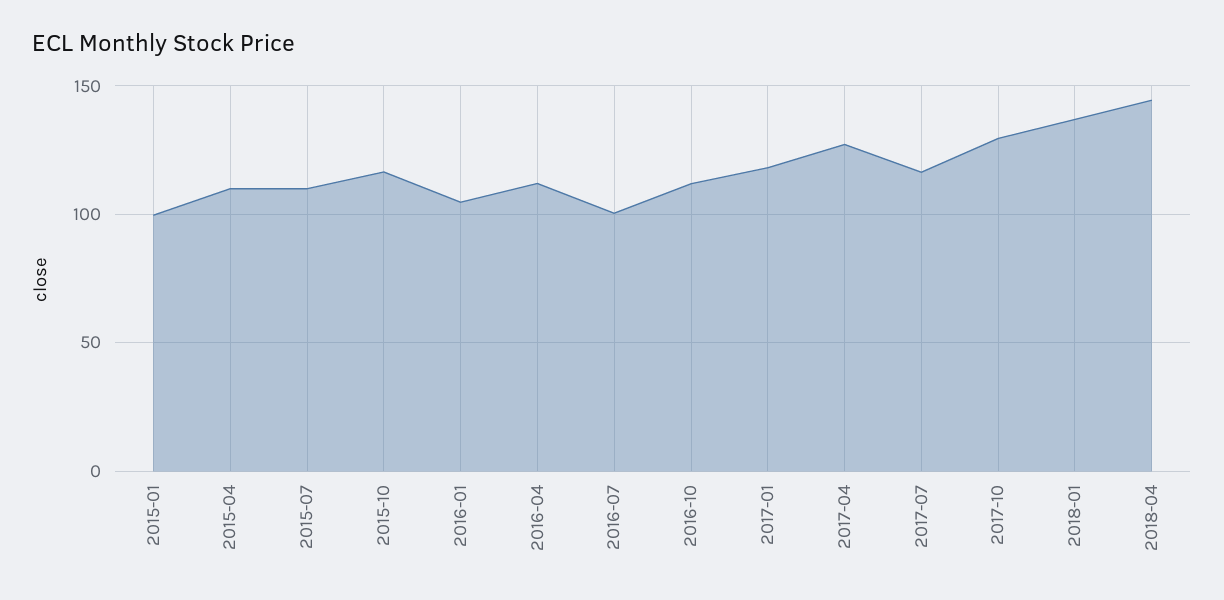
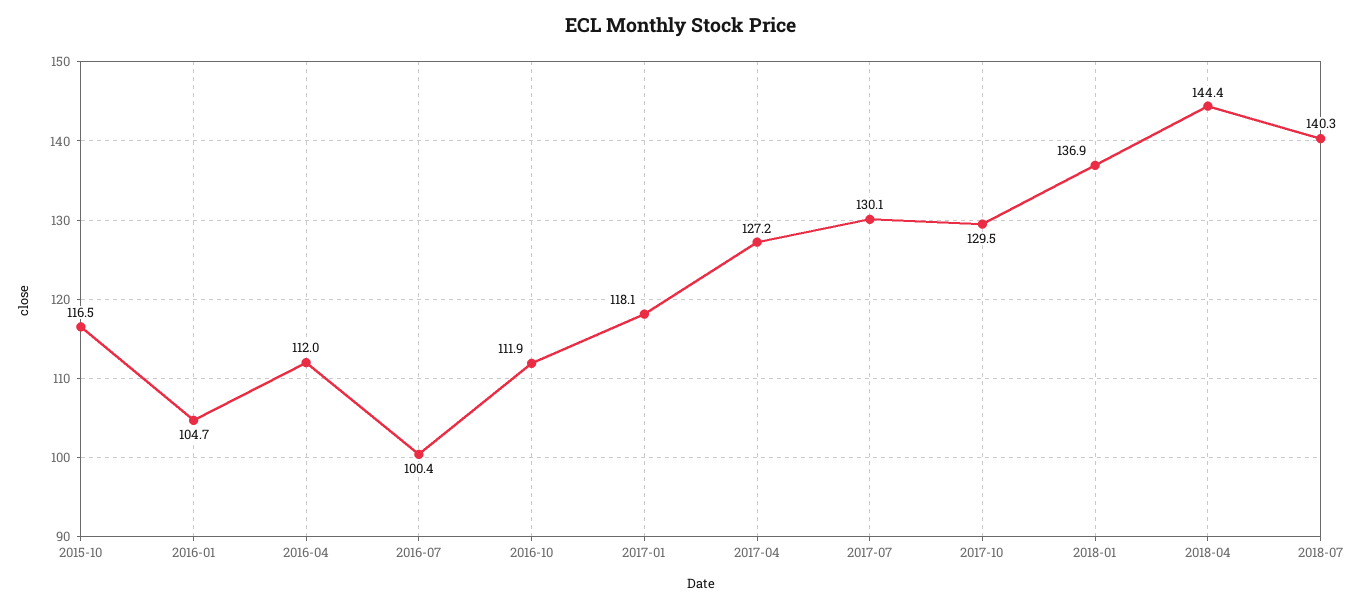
2015-01: 100 -> none
2015-04: 110 -> none
2015-07: 110 -> none
2017-07: 115 -> 130.1
2018-07: none -> 140.3

